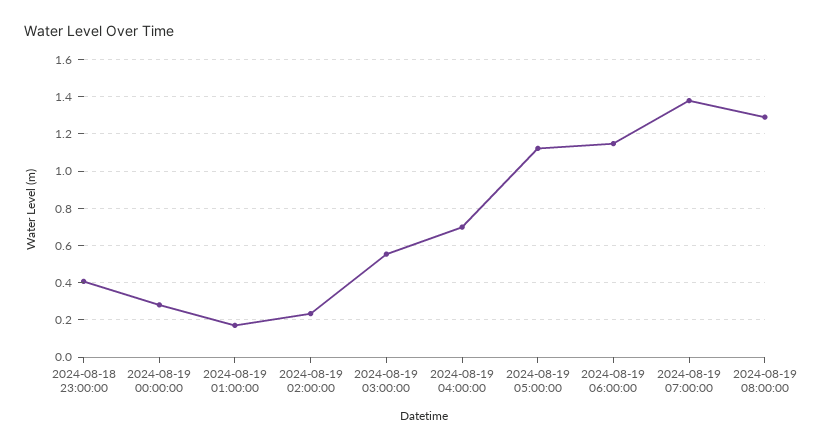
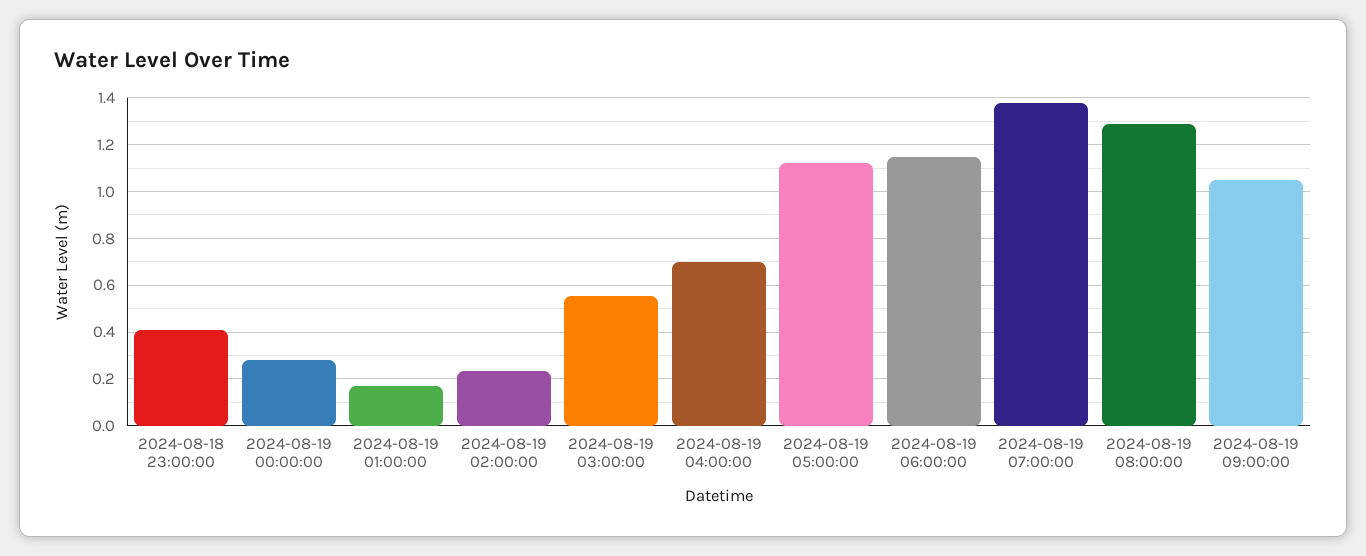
2024-08-19 09:00:00: none -> 1.05

